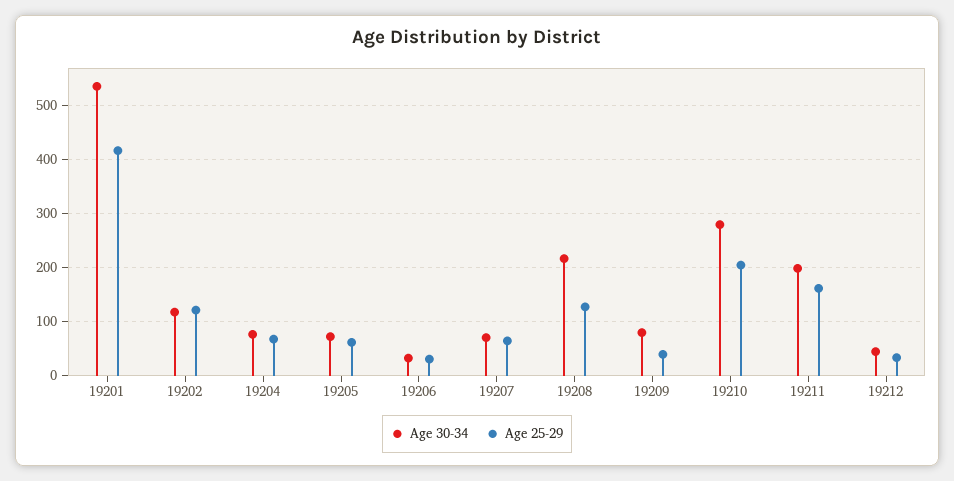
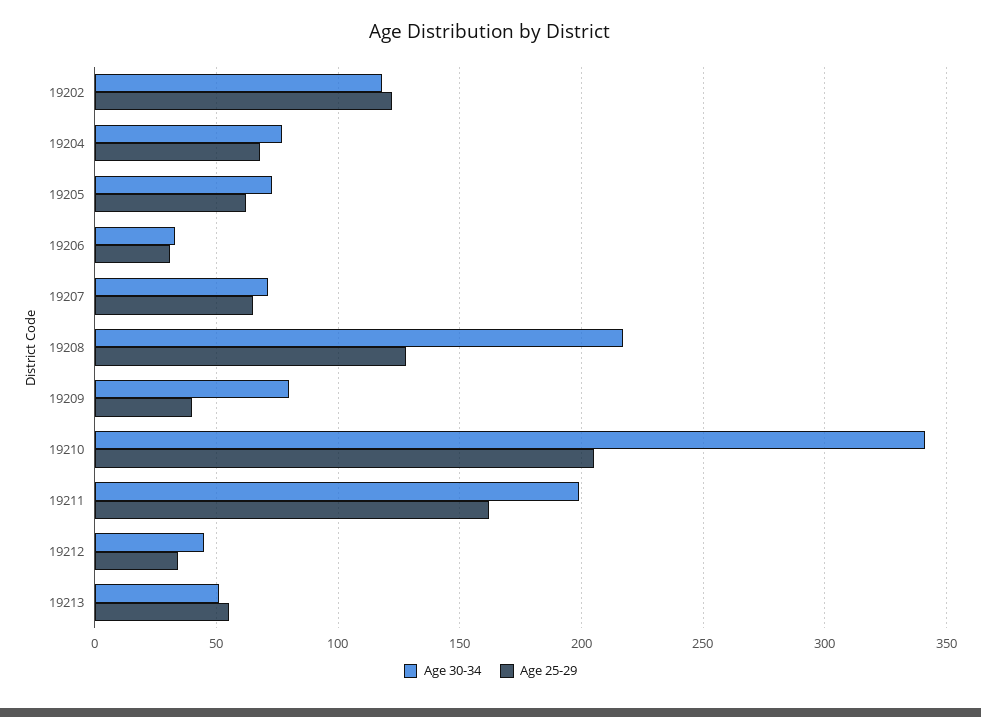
Age 30-34, 19201: 540 -> none
Age 25-29, 19201: 420 -> none
Age 30-34, 19210: 280 -> 340
Age 30-34, 19213: none -> 50
Age 25-29, 19213: none -> 55

